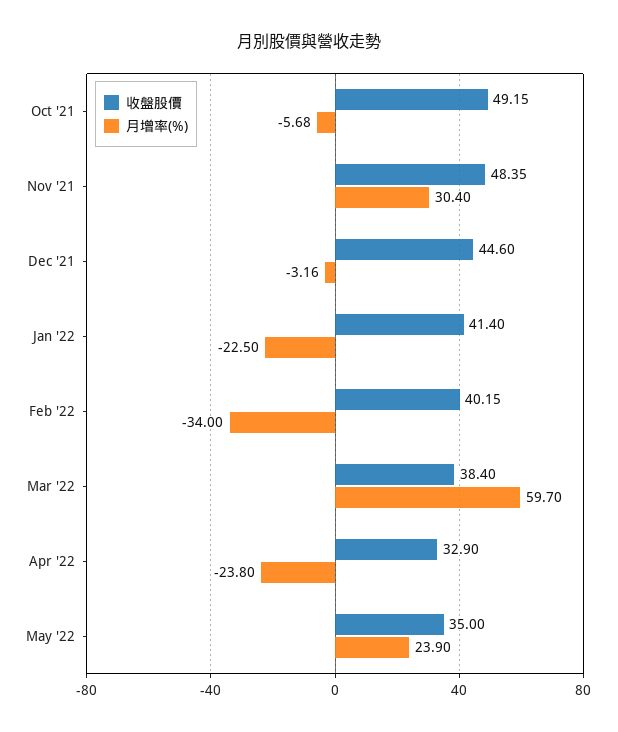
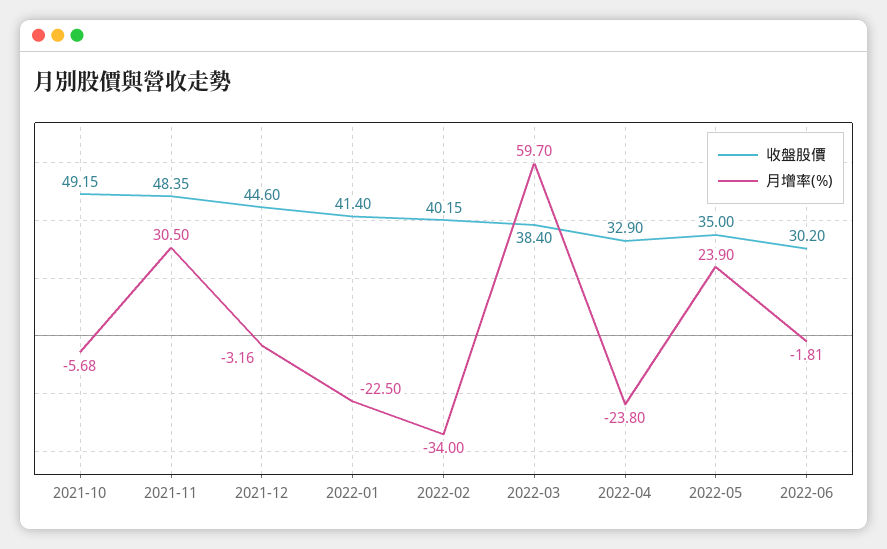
月增率(%), Nov '21: 30.4 -> 30.5
收盤股價, 2022-06: none -> 30.2
月增率(%), 2022-06: none -> -1.81

